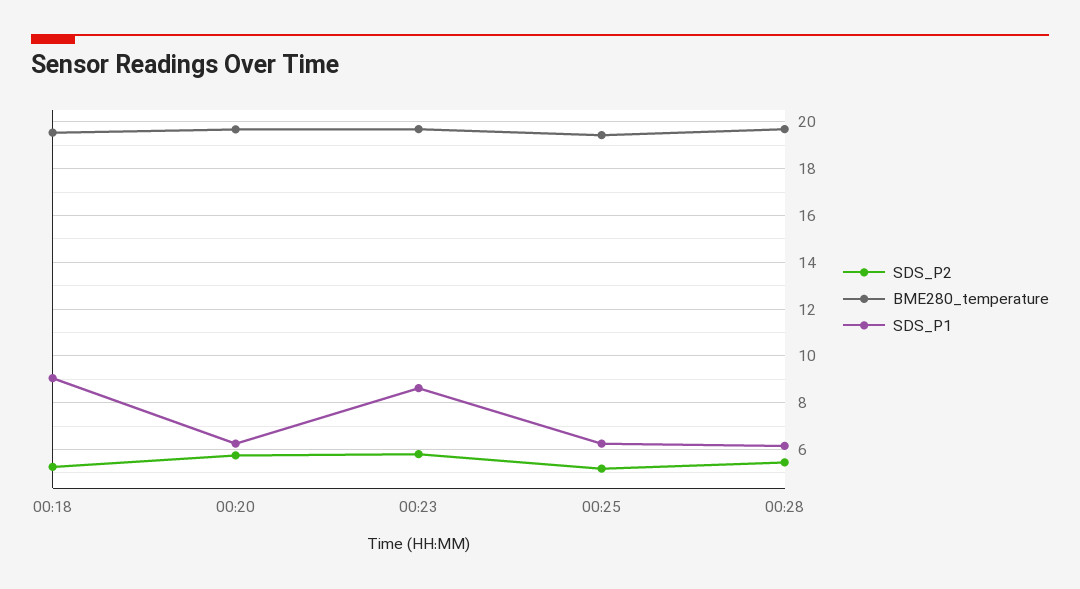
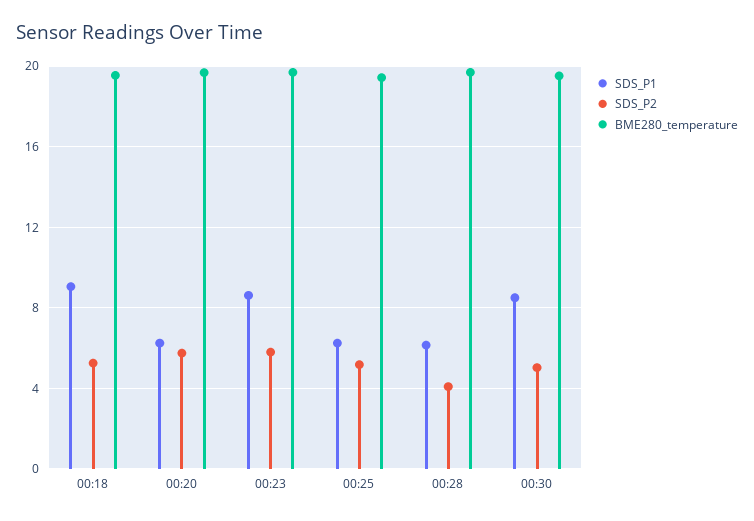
SDS_P2, 00:28: 5.5 -> 4
SDS_P1, 00:30: none -> 8.5
SDS_P2, 00:30: none -> 5
BME280_temperature, 00:30: none -> 19.5

